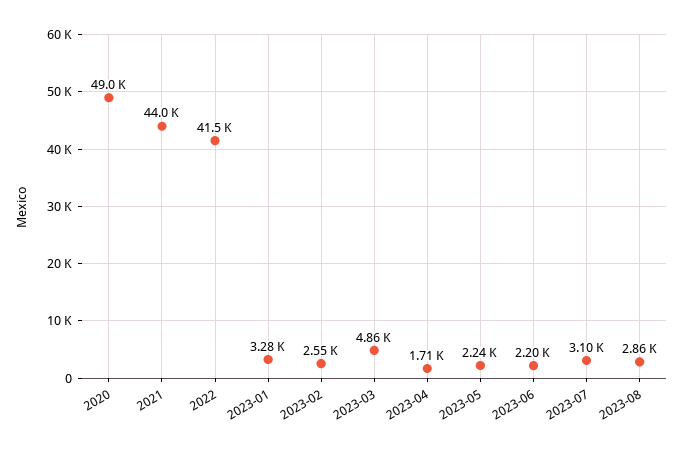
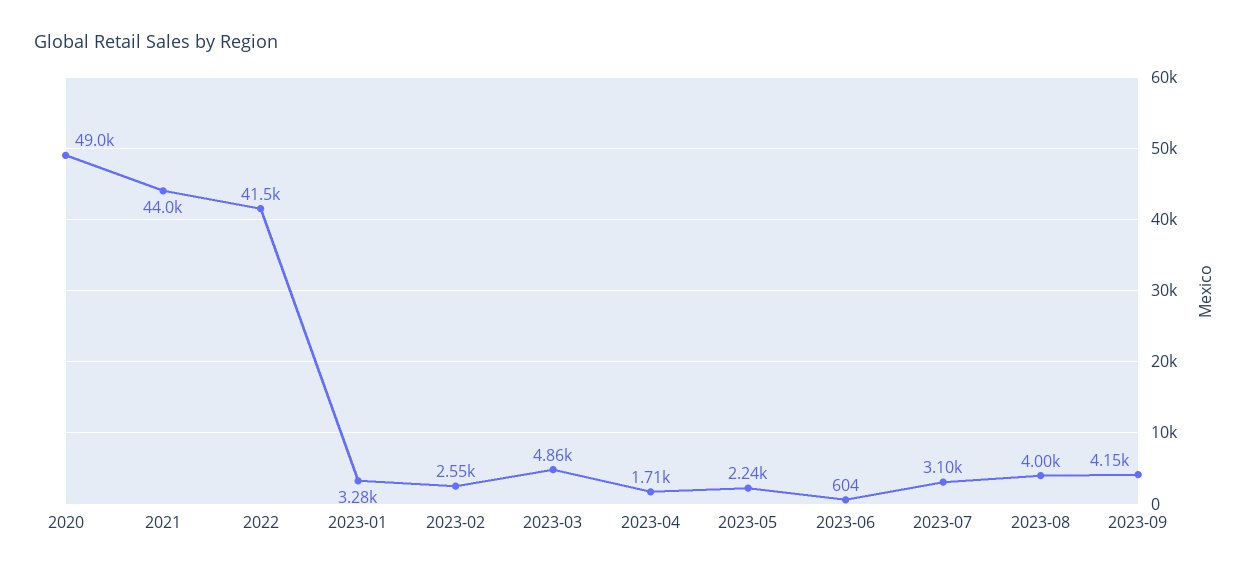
2023-06: 2200 -> 604
2023-08: 2860 -> 4000
2023-09: none -> 4150

